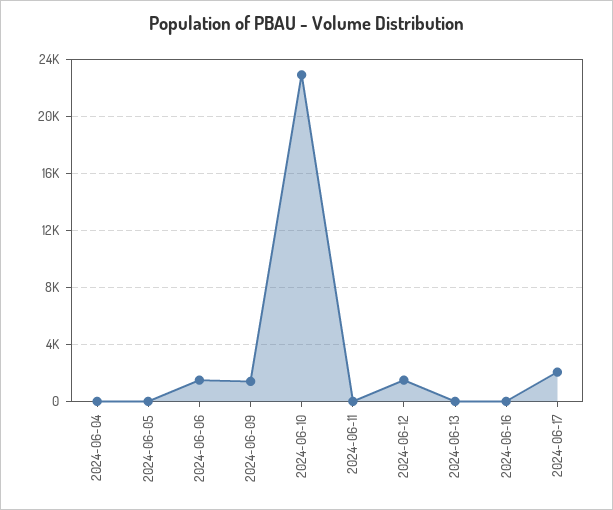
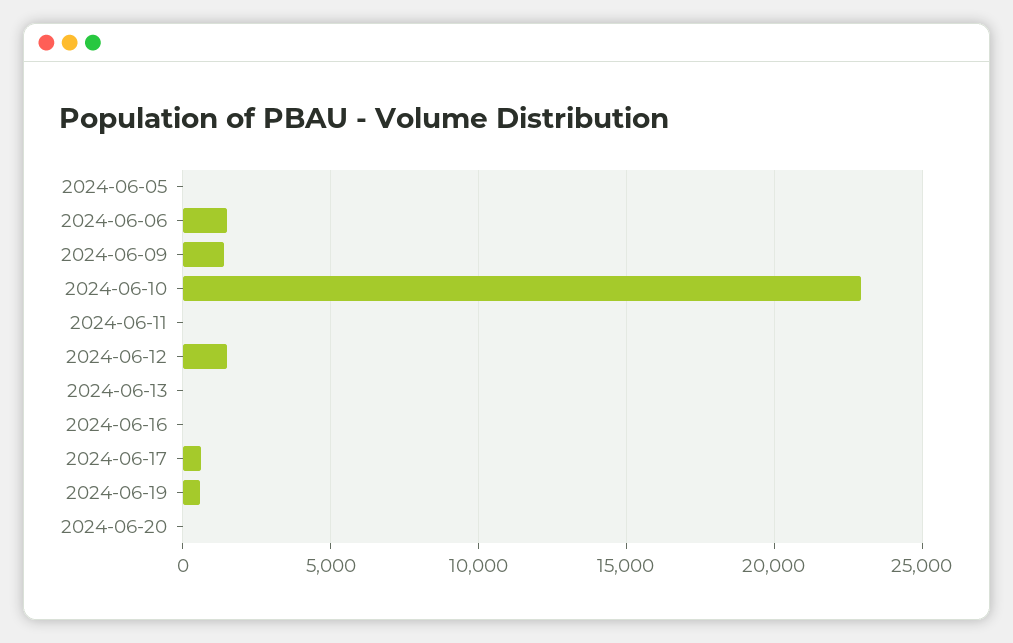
2024-06-04: 0 -> none
2024-06-17: 2000 -> 500
2024-06-19: none -> 500
2024-06-20: none -> 0

